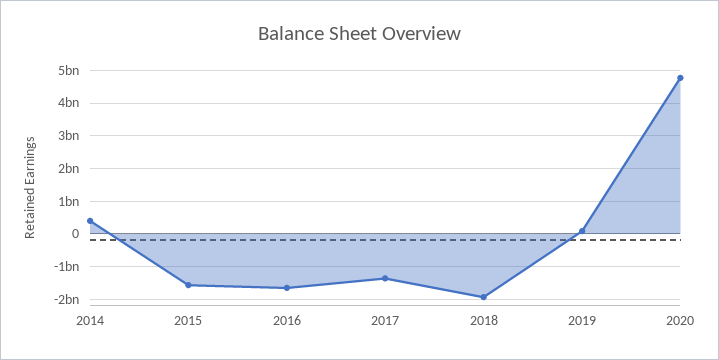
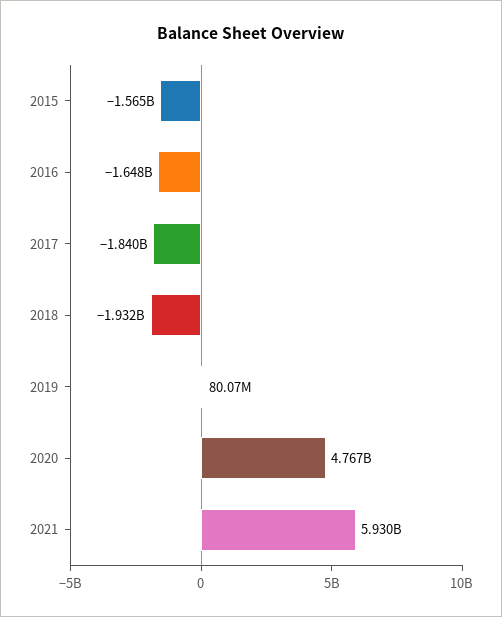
2014: 400000000 -> none
2017: -1400000000 -> -1840000000
2021: none -> 5930000000

